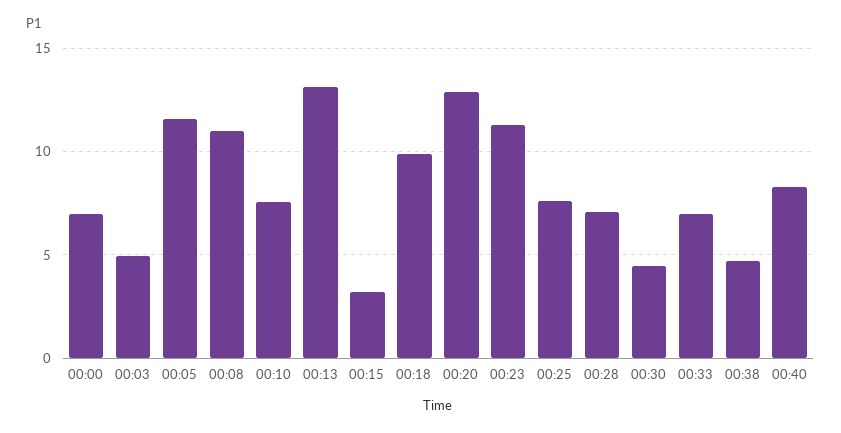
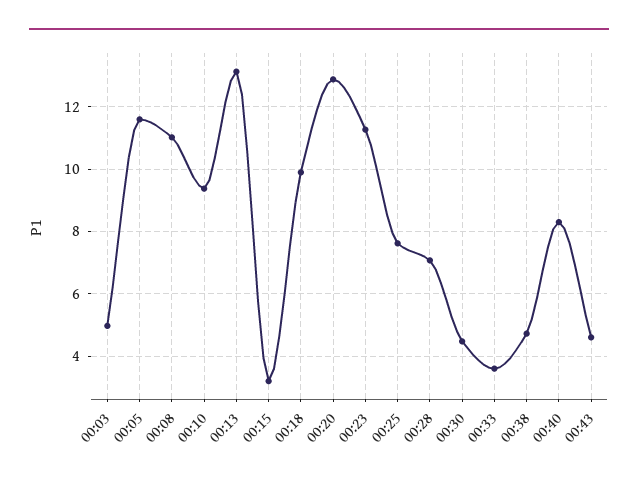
00:00: 7 -> none
00:10: 7.5 -> 9.4
00:33: 7 -> 3.6
00:43: none -> 4.6

